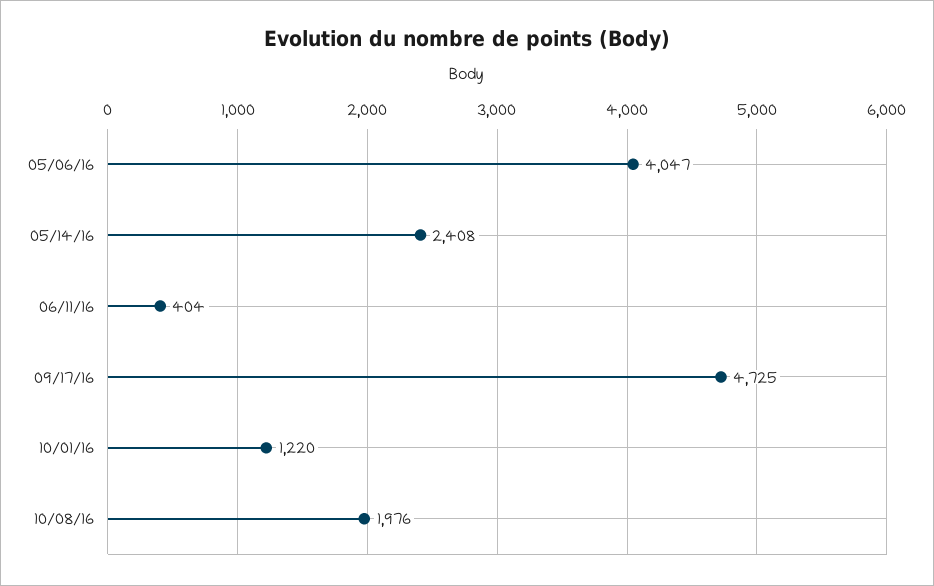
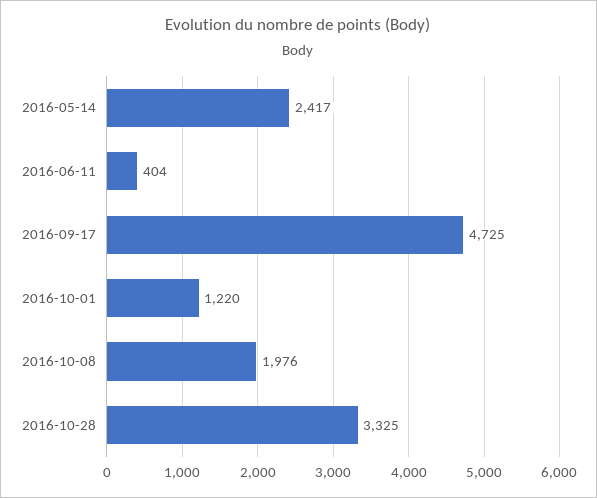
05/06/16: 4047 -> none
05/14/16: 2408 -> 2417
2016-10-28: none -> 3325

